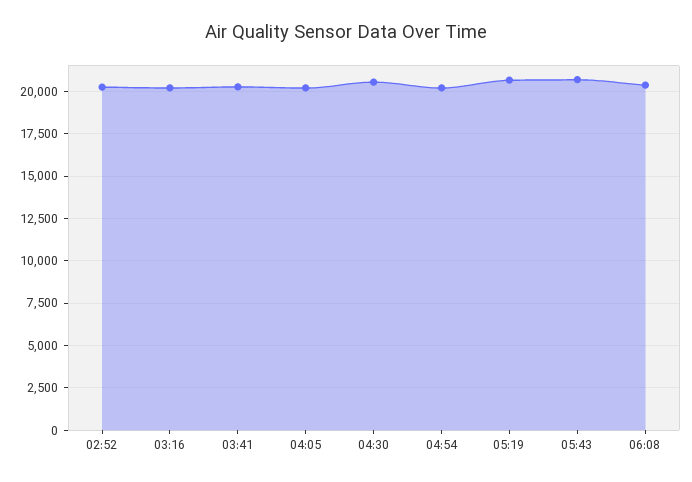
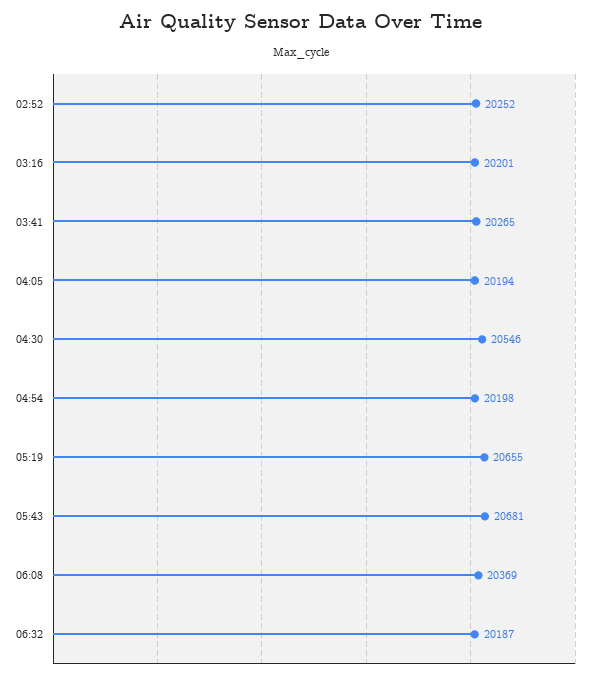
06:32: none -> 20187

